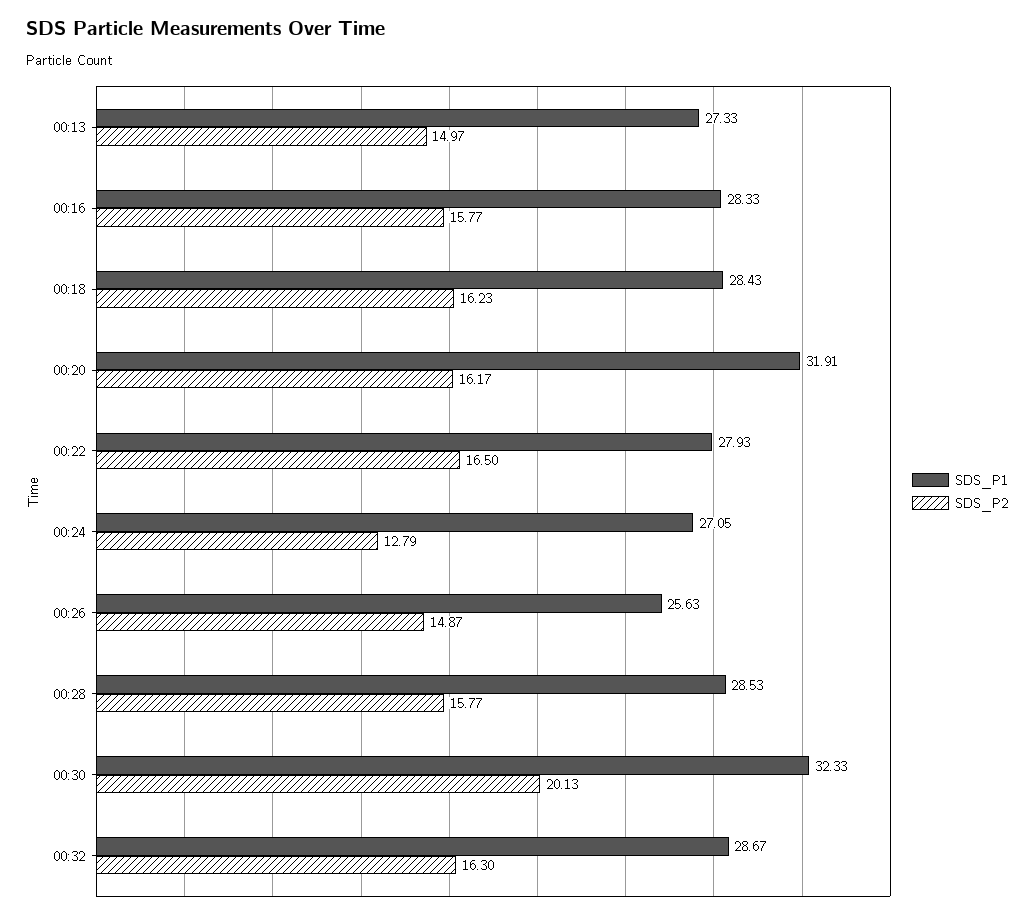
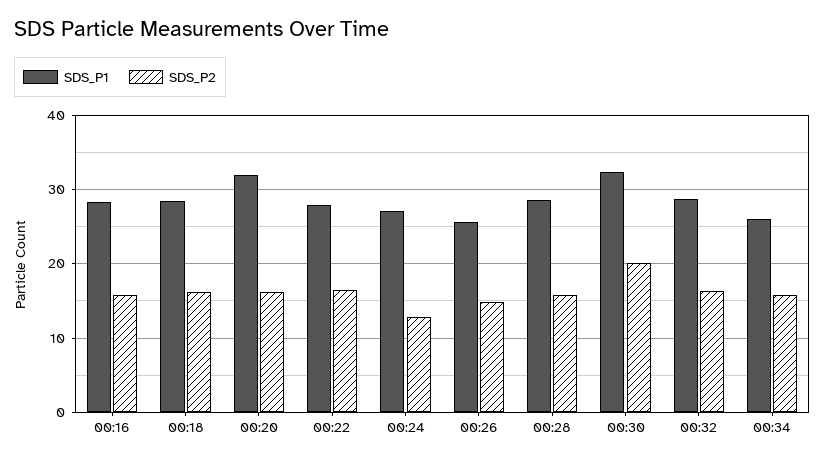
SDS_P1, 00:13: 27.33 -> none
SDS_P2, 00:13: 14.97 -> none
SDS_P1, 00:34: none -> 26
SDS_P2, 00:34: none -> 16

